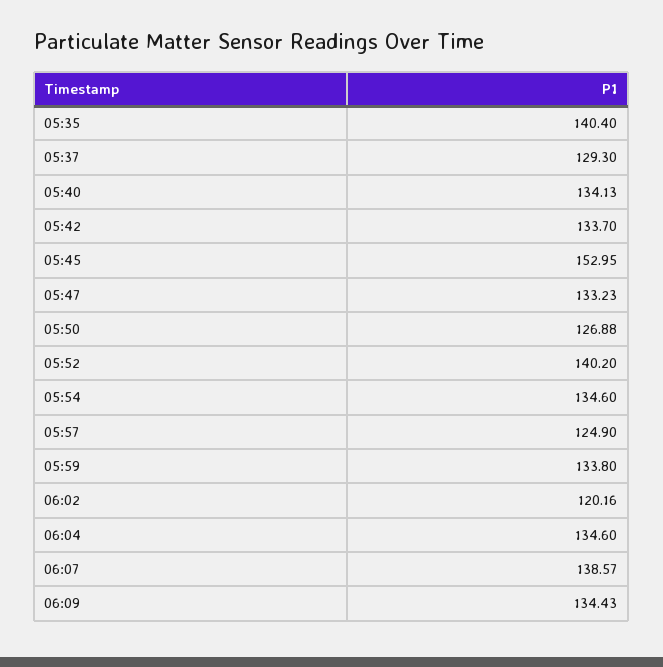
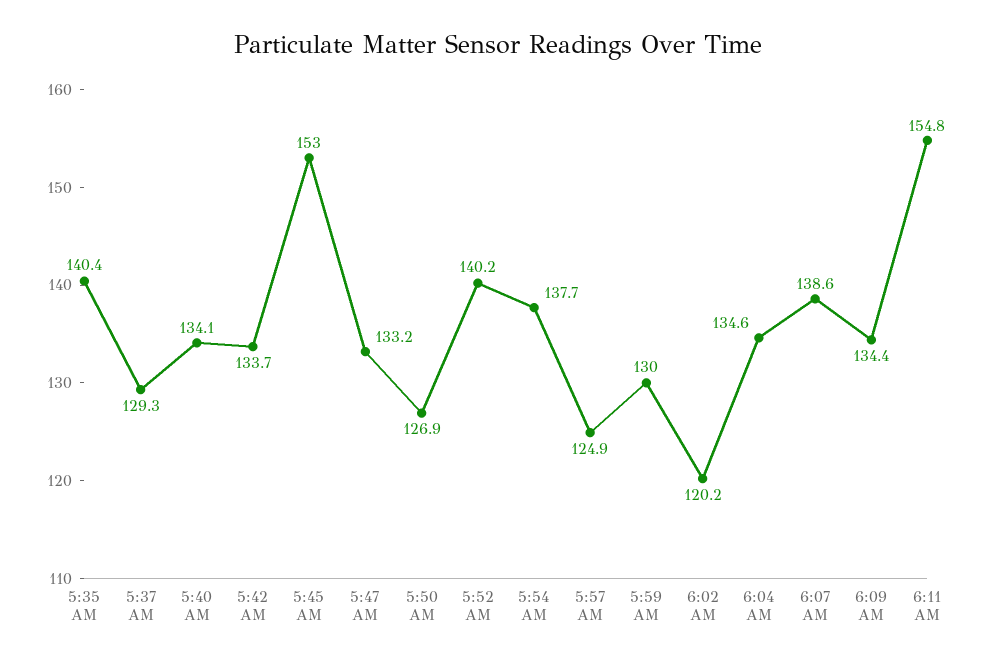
05:54: 134.6 -> 137.7
05:59: 133.8 -> 130
6:11 AM: none -> 154.8

